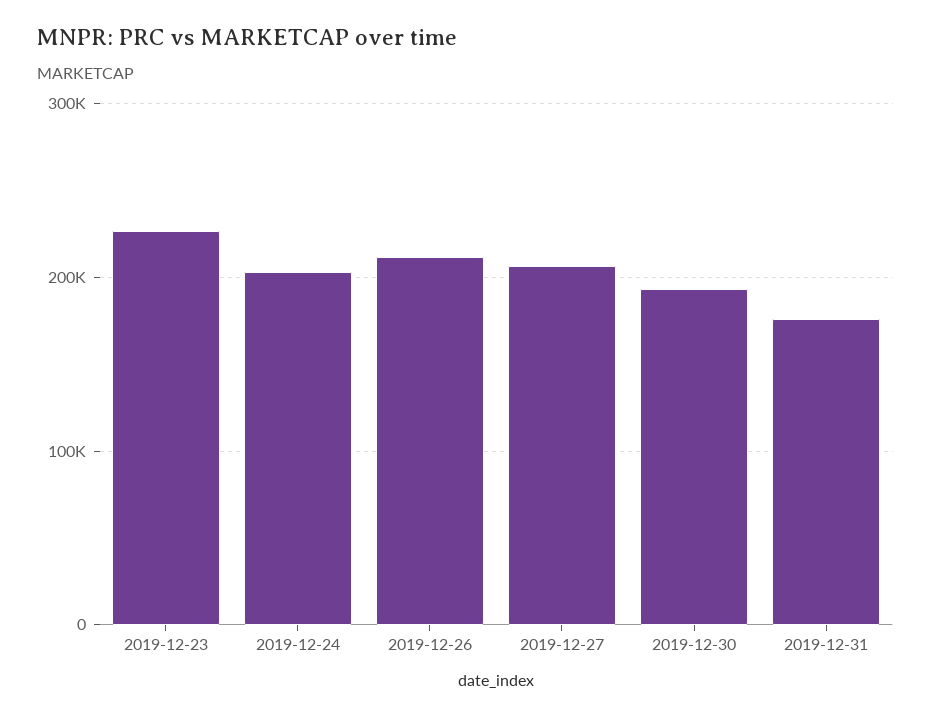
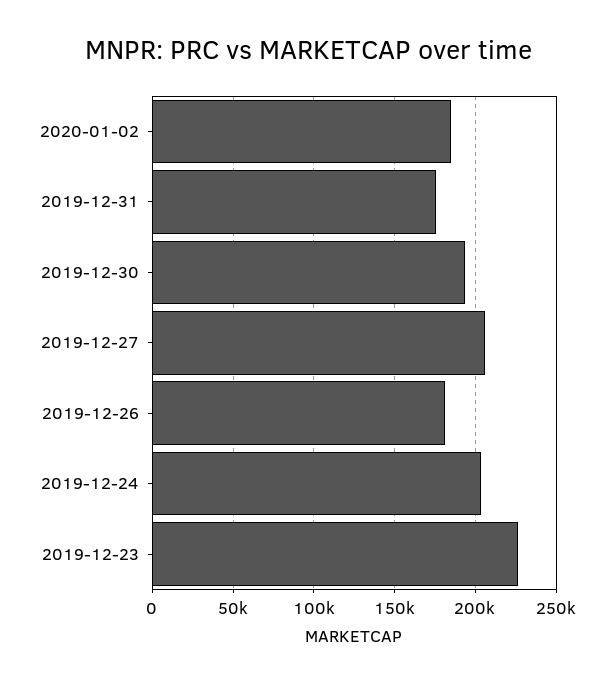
2019-12-26: 210000 -> 180000
2020-01-02: none -> 185000

